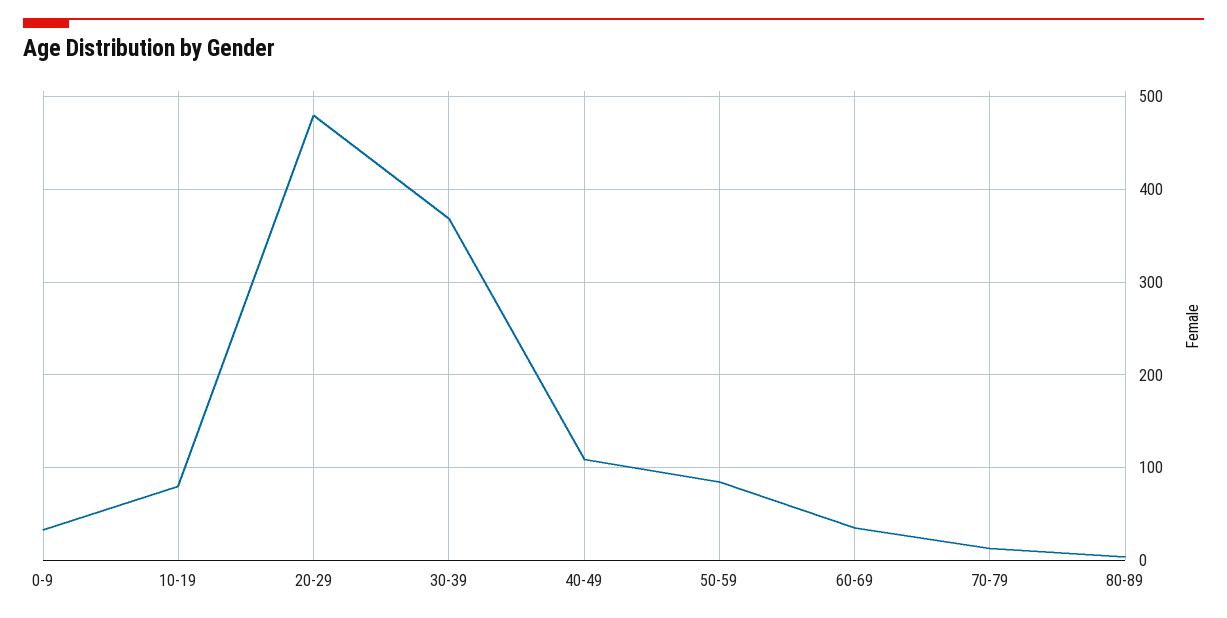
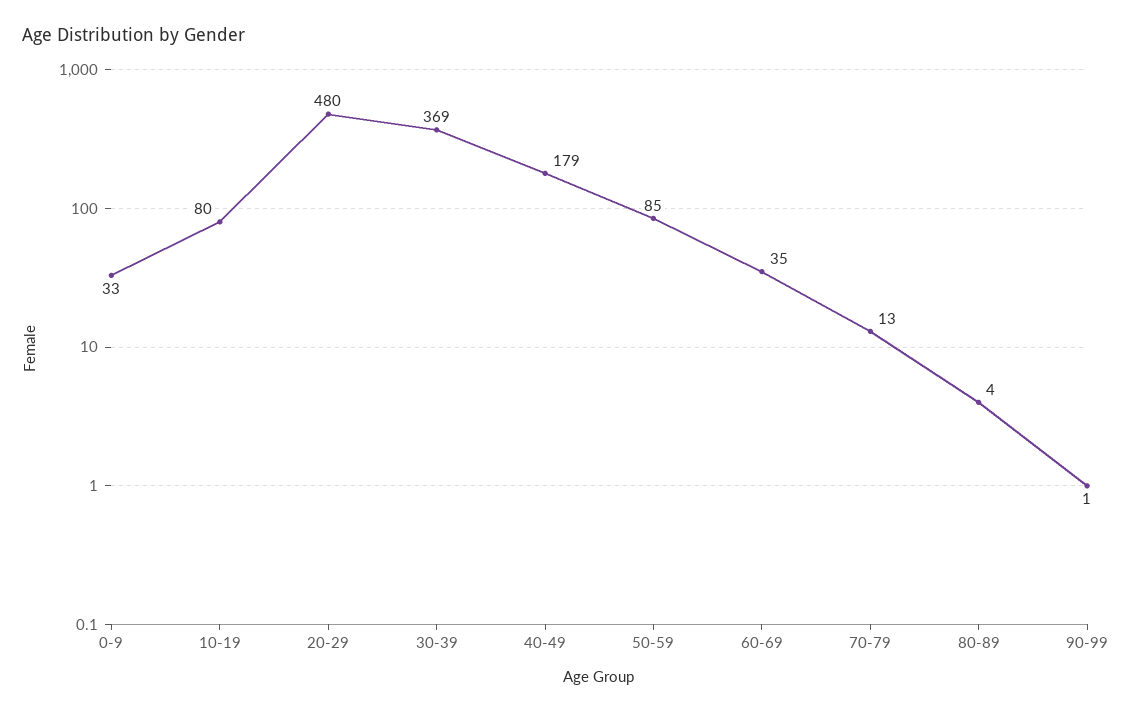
40-49: 110 -> 179
90-99: none -> 1

